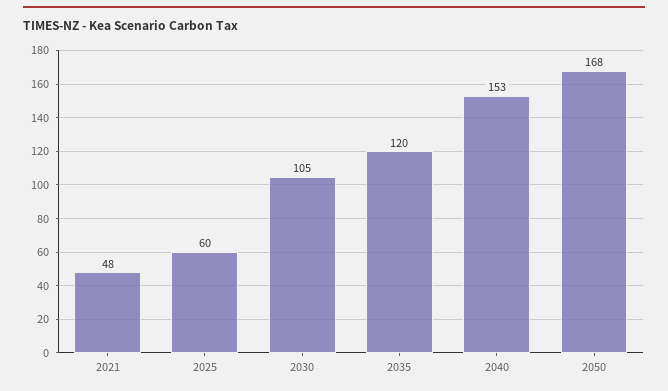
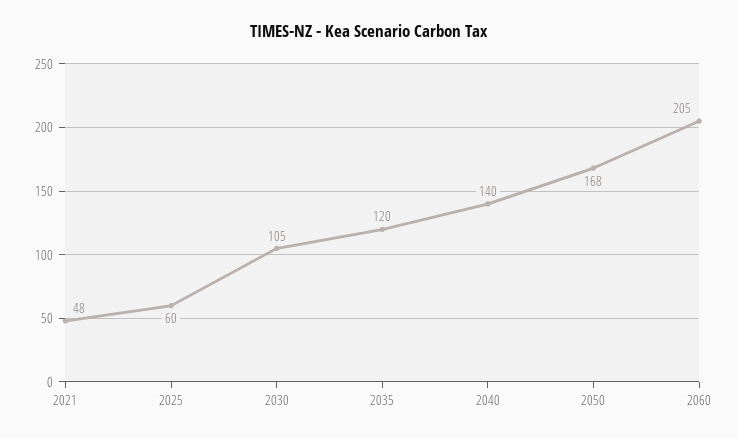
2040: 153 -> 140
2060: none -> 205

